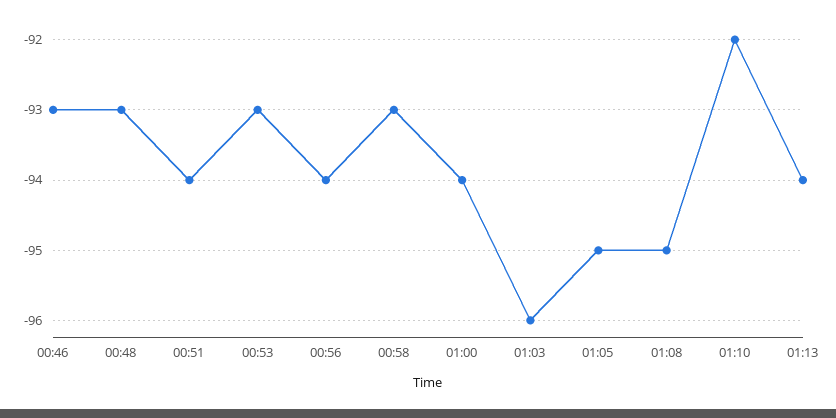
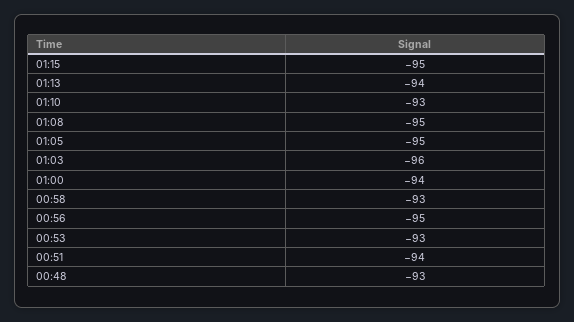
00:46: -93 -> none
00:56: -94 -> -95
01:10: -92 -> -93
01:15: none -> -95

